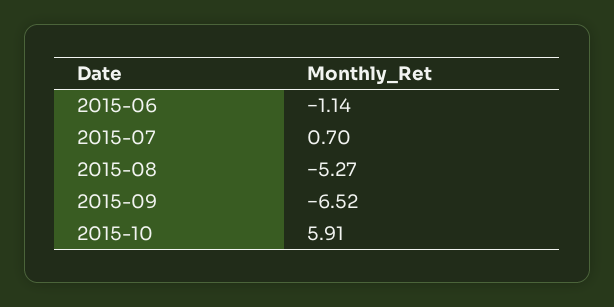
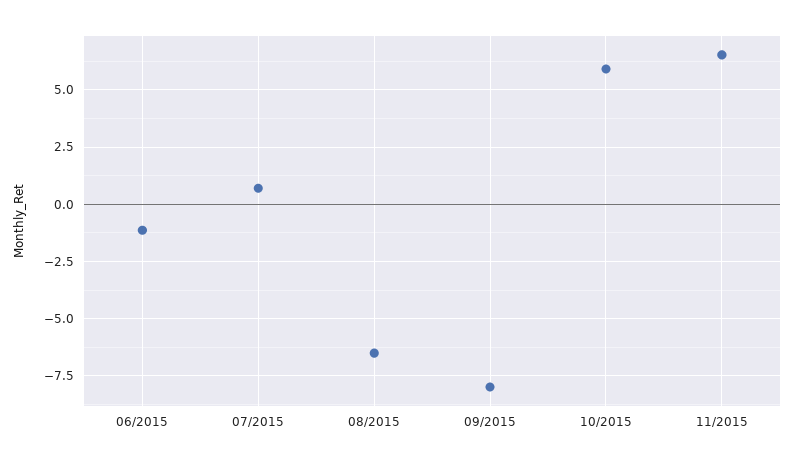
2015-08: -5.27 -> -6.5
2015-09: -6.52 -> -8
11/2015: none -> 6.5

